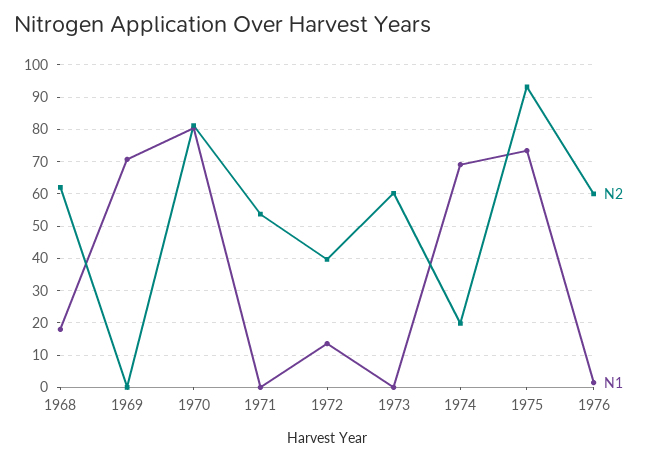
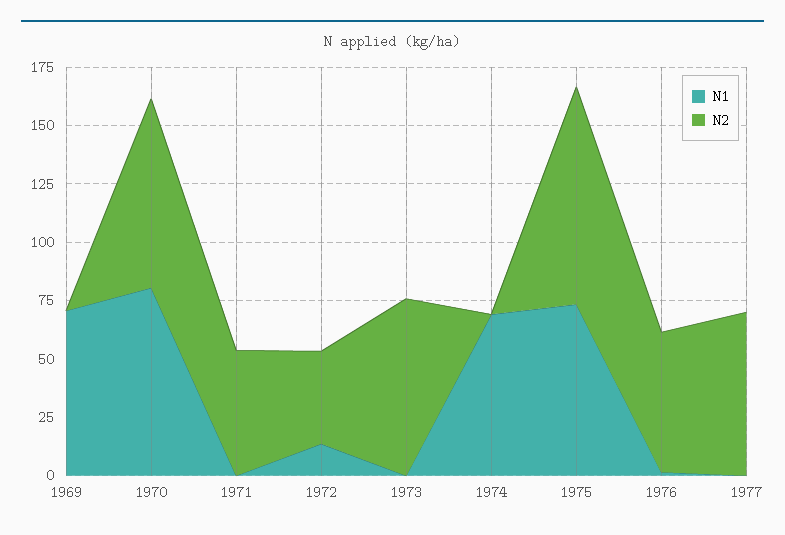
N2, 1968: 62 -> none
N1, 1968: 18 -> none
N2, 1973: 60 -> 75
N2, 1974: 20 -> 0
N1, 1977: none -> 0
N2, 1977: none -> 70

